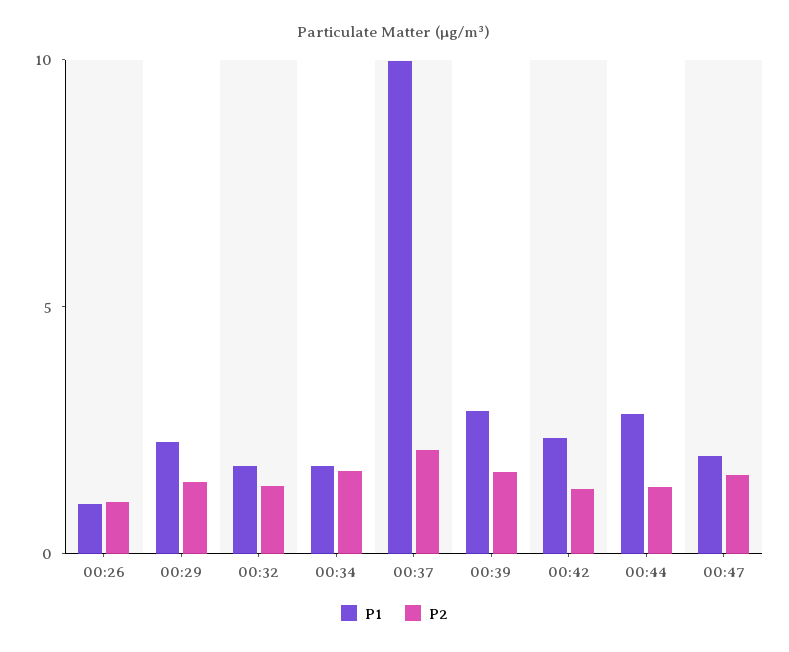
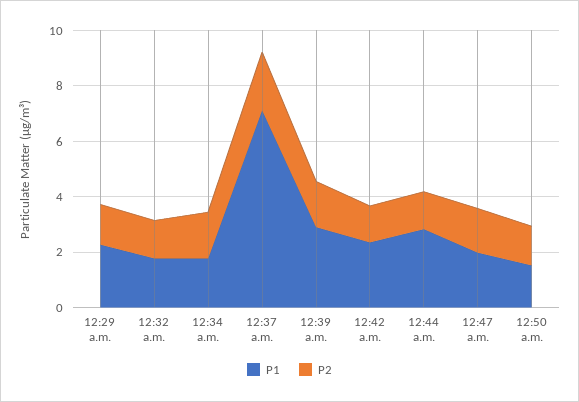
P1, 00:26: 1 -> none
P2, 00:26: 1 -> none
P1, 00:37: 10 -> 7
P1, 12:50 a.m.: none -> 1.5
P2, 12:50 a.m.: none -> 1.5

